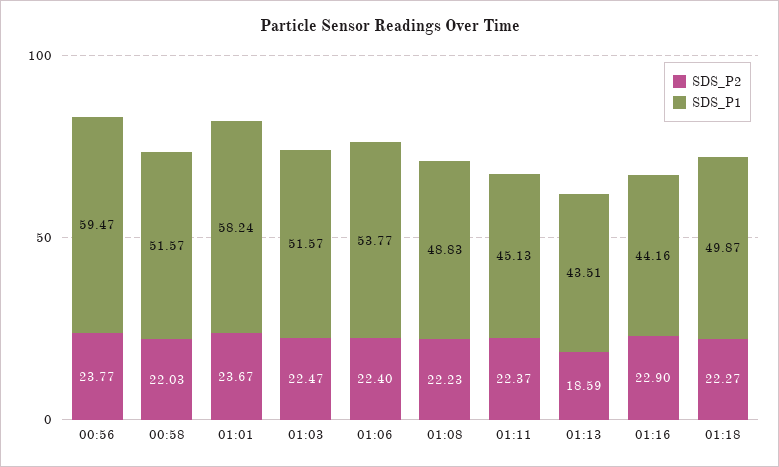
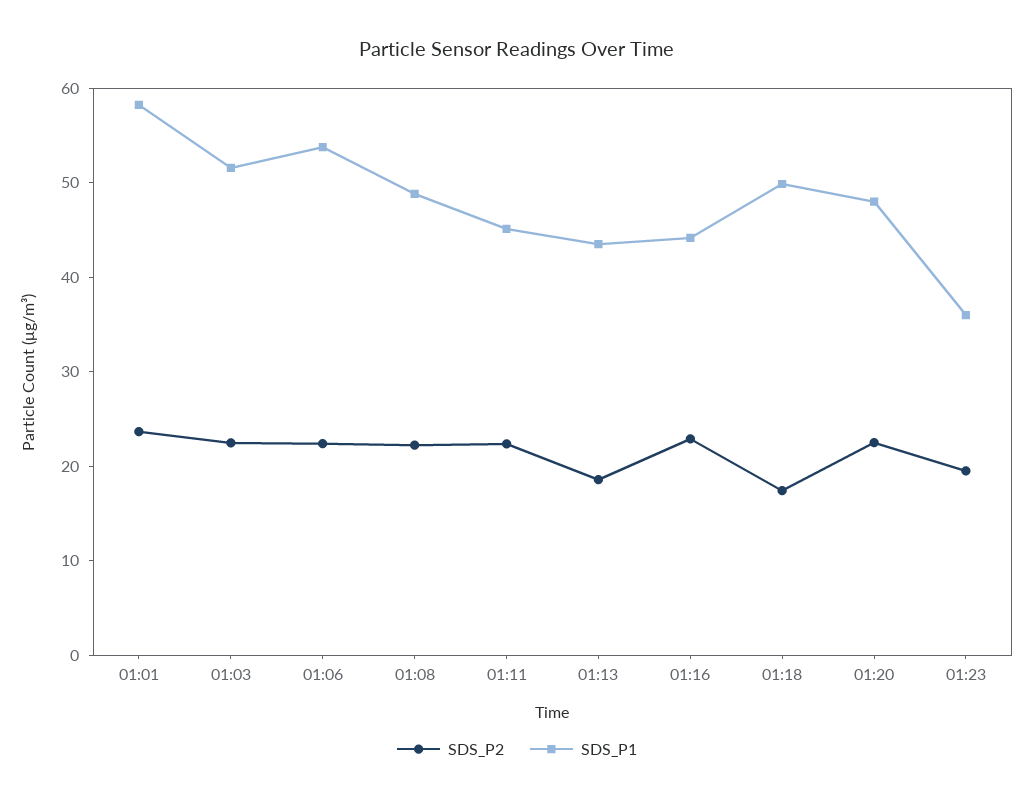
SDS_P2, 00:56: 23.77 -> none
SDS_P1, 00:56: 59.47 -> none
SDS_P2, 00:58: 22.03 -> none
SDS_P1, 00:58: 51.57 -> none
SDS_P2, 01:18: 22.27 -> 18
SDS_P2, 01:20: none -> 22
SDS_P1, 01:20: none -> 48
SDS_P2, 01:23: none -> 20
SDS_P1, 01:23: none -> 36

